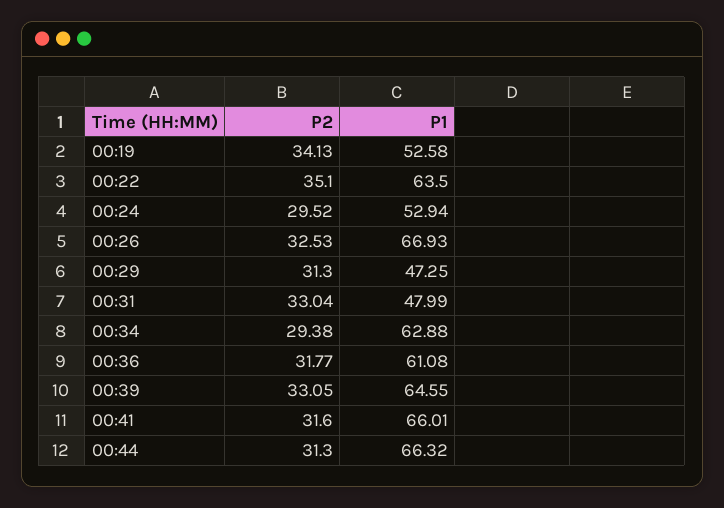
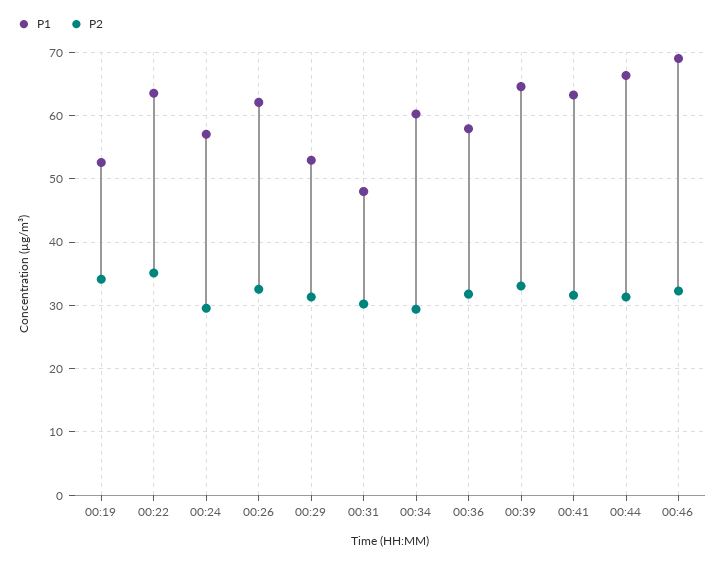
P1, 00:24: 52.94 -> 57
P1, 00:26: 66.93 -> 62
P1, 00:29: 47.25 -> 53
P2, 00:31: 33.04 -> 30
P1, 00:34: 62.88 -> 60
P1, 00:36: 61.08 -> 58
P1, 00:41: 66.01 -> 63
P1, 00:46: none -> 69
P2, 00:46: none -> 32

